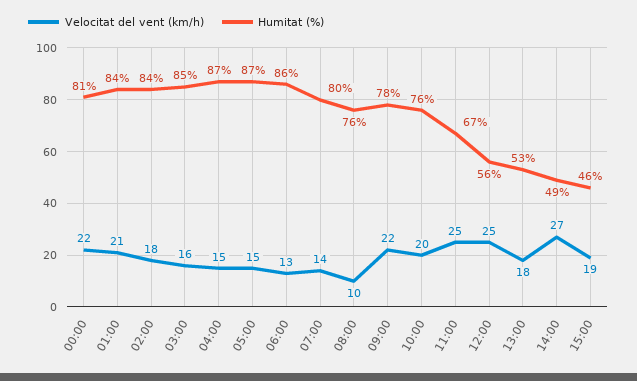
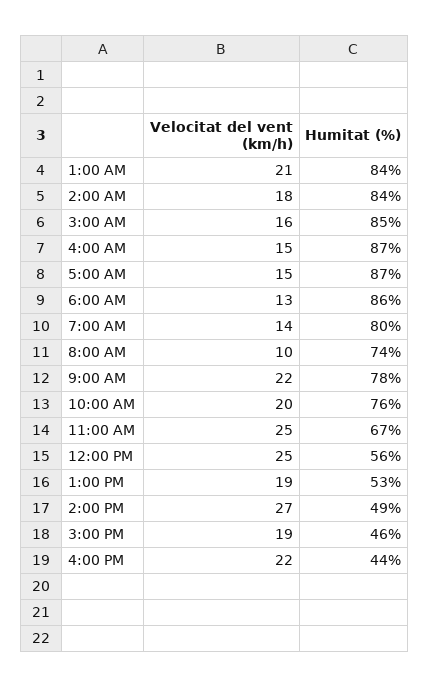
Velocitat del vent (km/h), 00:00: 22 -> none
Humitat (%), 00:00: 81 -> none
Humitat (%), 08:00: 76 -> 74
Velocitat del vent (km/h), 13:00: 18 -> 19
Velocitat del vent (km/h), 4:00 PM: none -> 22
Humitat (%), 4:00 PM: none -> 44

